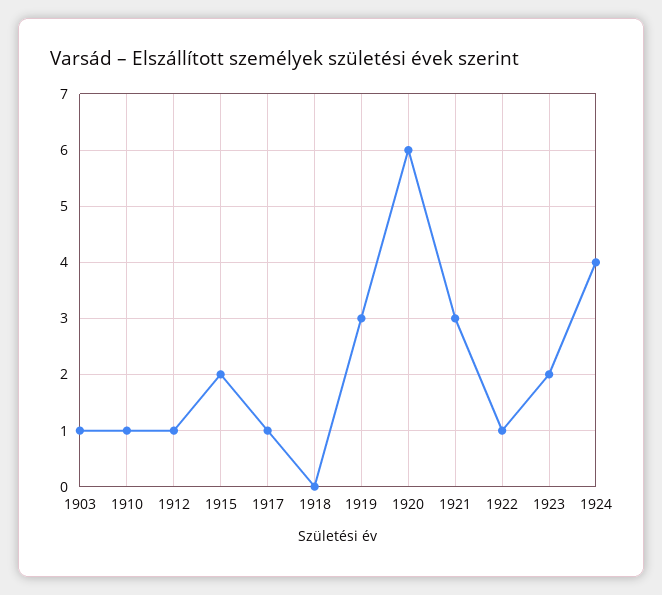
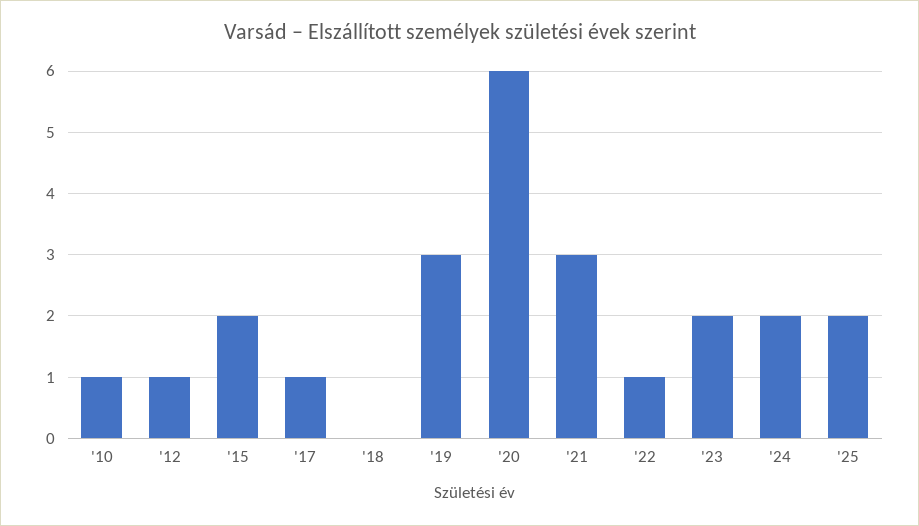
1903: 1 -> none
1924: 4 -> 2
'25: none -> 2

